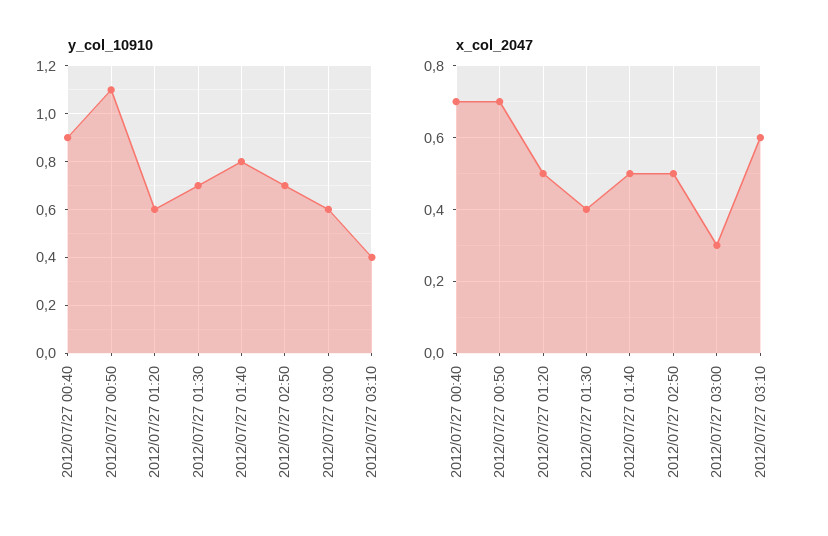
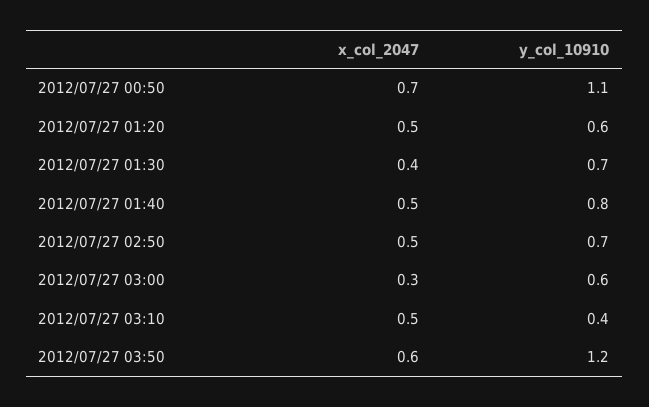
y_col_10910, 2012/07/27 00:40: 0.9 -> none
x_col_2047, 2012/07/27 00:40: 0.7 -> none
x_col_2047, 2012/07/27 03:10: 0.6 -> 0.5
x_col_2047, 2012/07/27 03:50: none -> 0.6
y_col_10910, 2012/07/27 03:50: none -> 1.2

